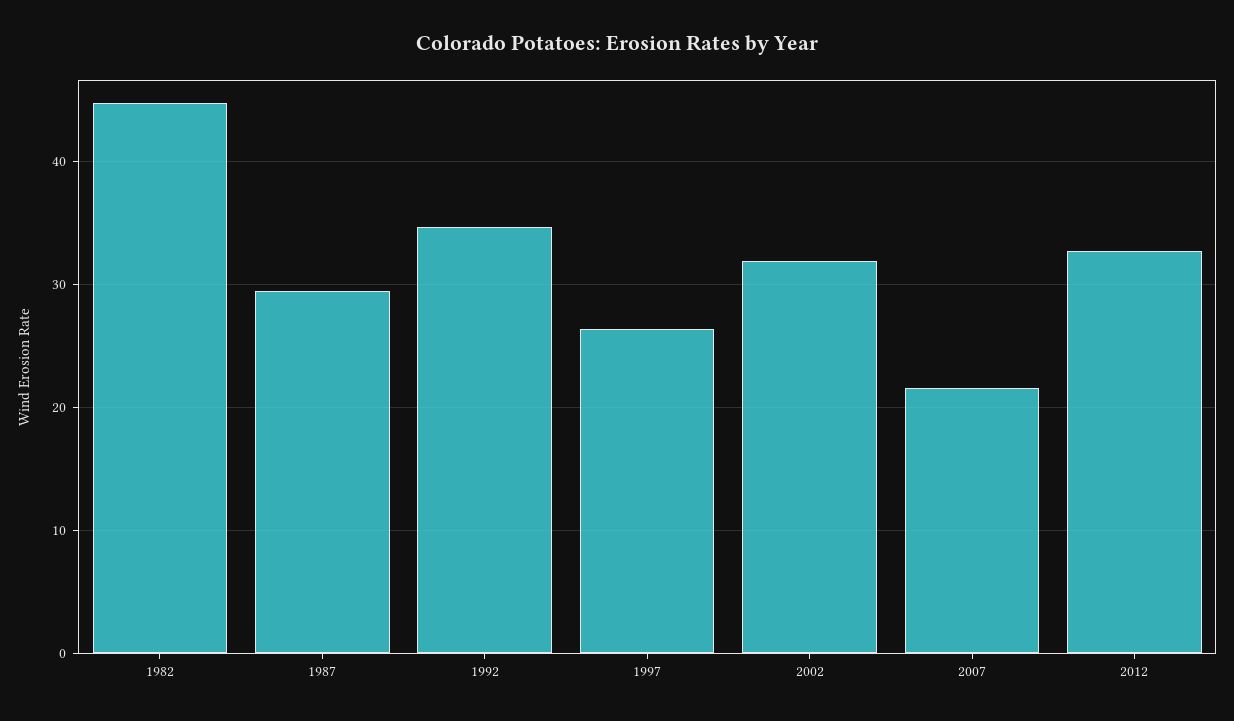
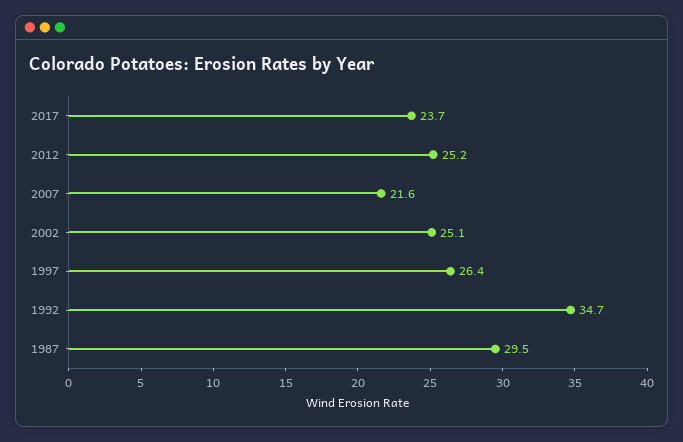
1982: 45 -> none
2002: 32 -> 25.1
2012: 33 -> 25.2
2017: none -> 23.7

